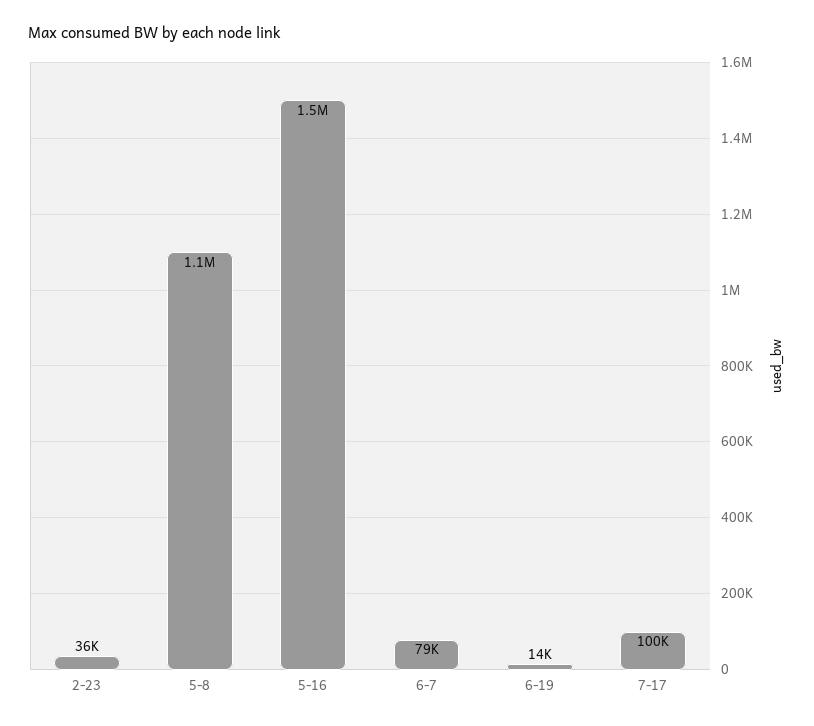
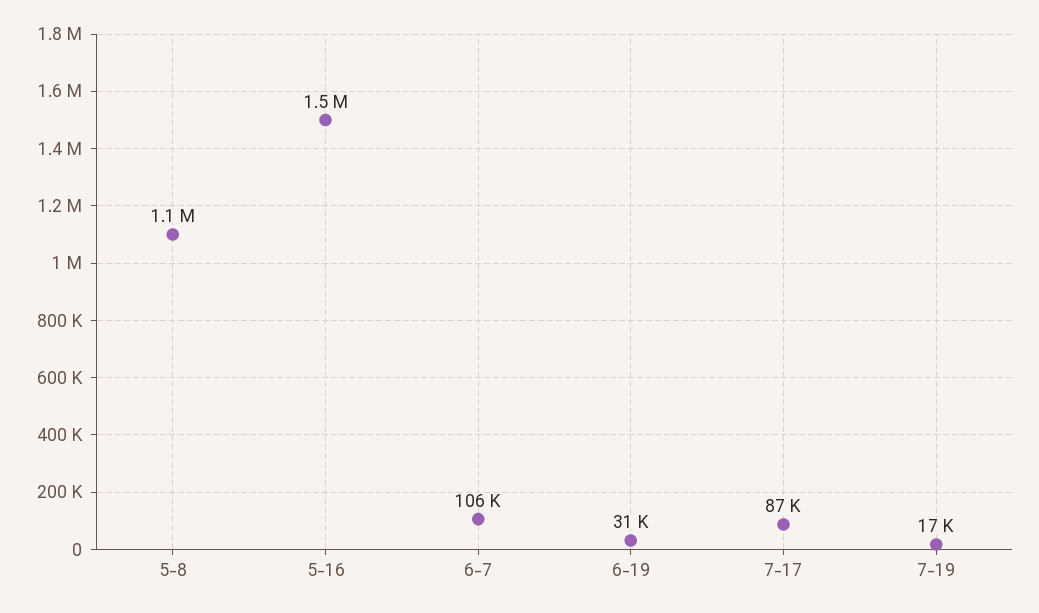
2-23: 36000 -> none
6-7: 79000 -> 106000
6-19: 14000 -> 31000
7-17: 100000 -> 87000
7-19: none -> 17000

